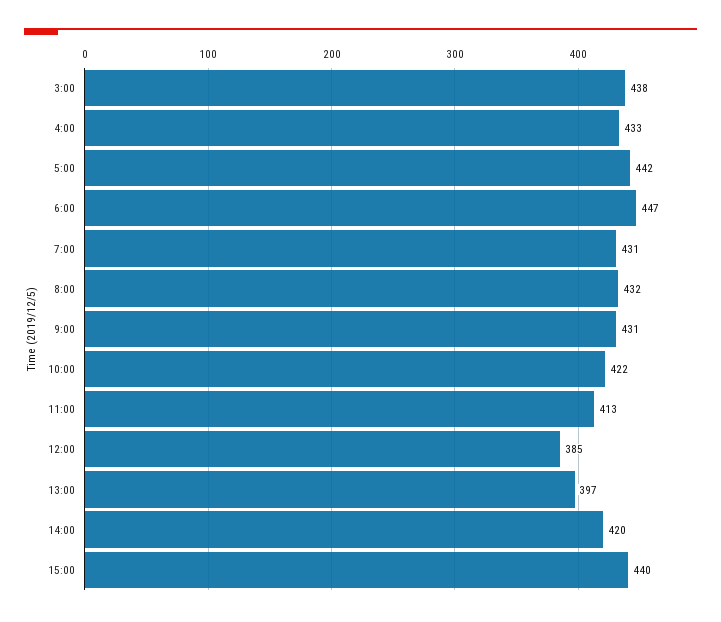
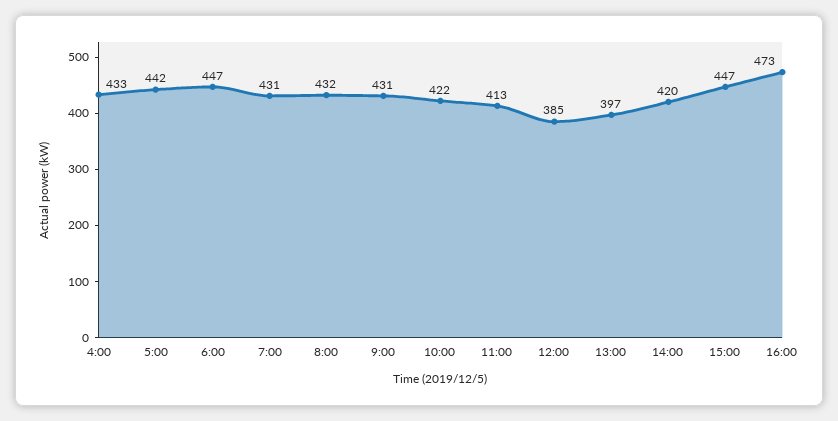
3:00: 438 -> none
15:00: 440 -> 447
16:00: none -> 473

